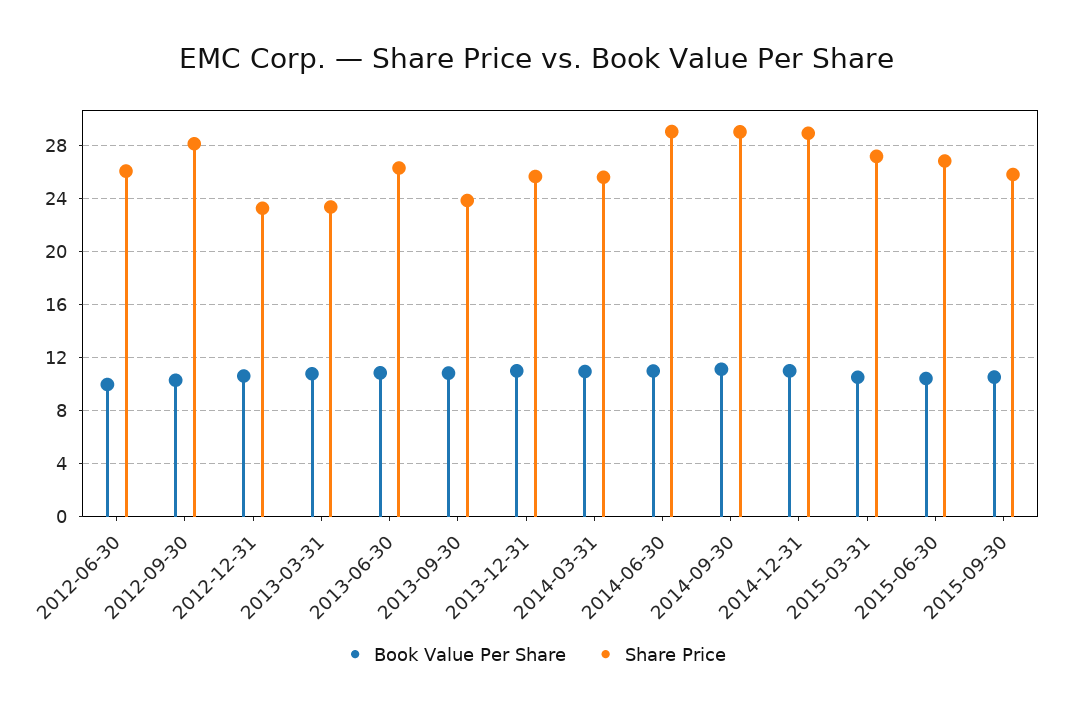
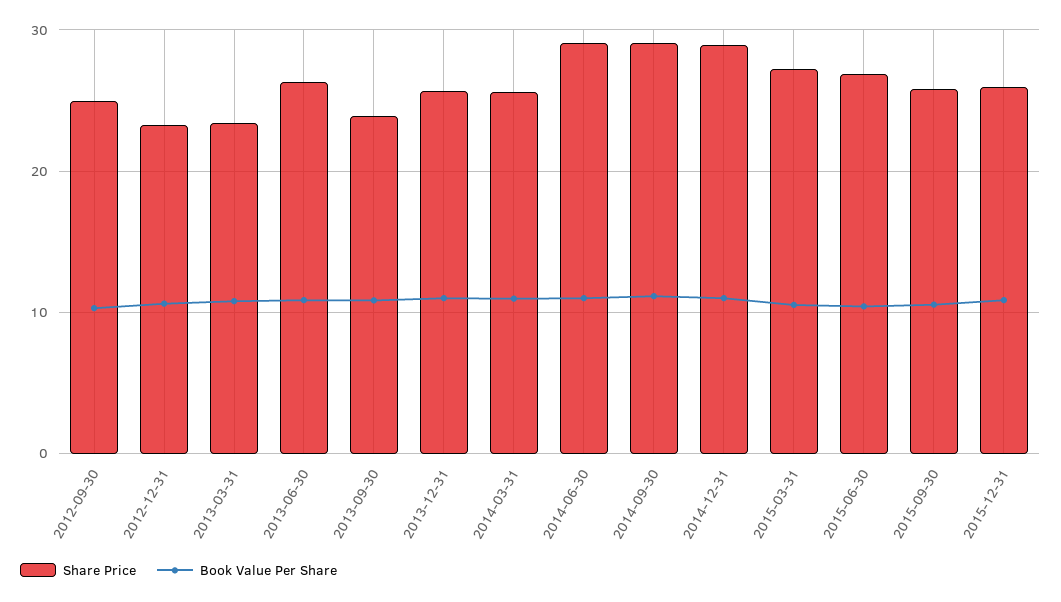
Book Value Per Share, 2012-06-30: 10 -> none
Share Price, 2012-06-30: 26 -> none
Share Price, 2012-09-30: 28 -> 25
Share Price, 2015-12-31: none -> 26
Book Value Per Share, 2015-12-31: none -> 11

